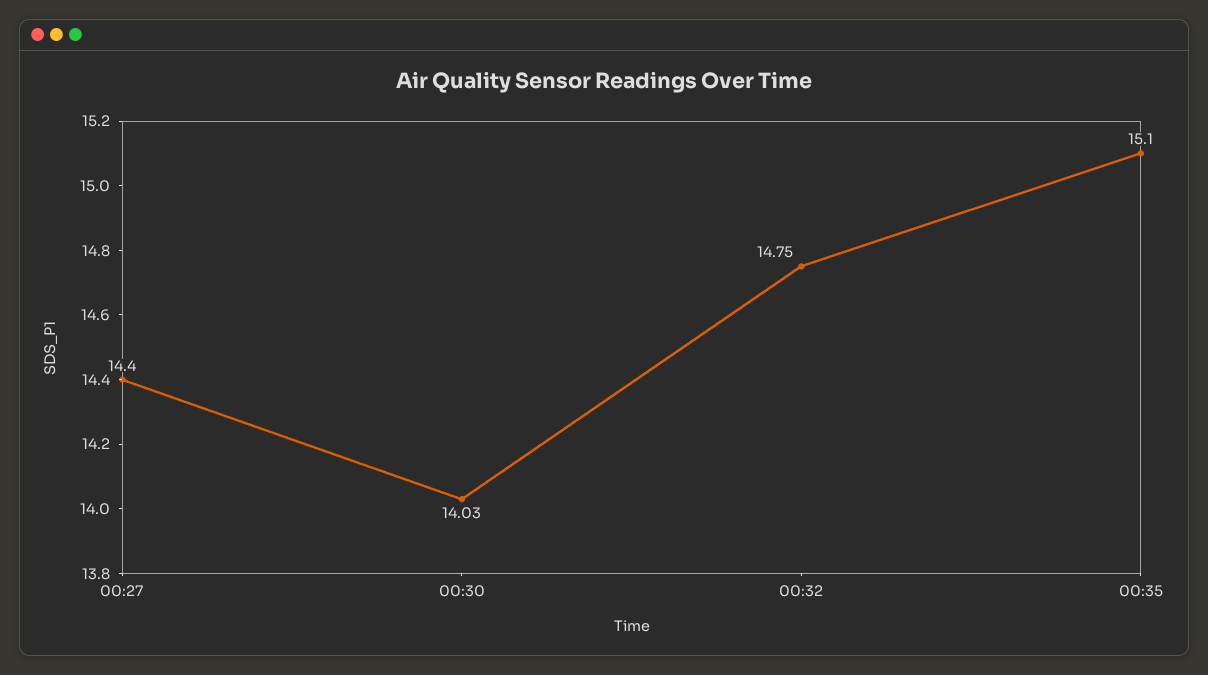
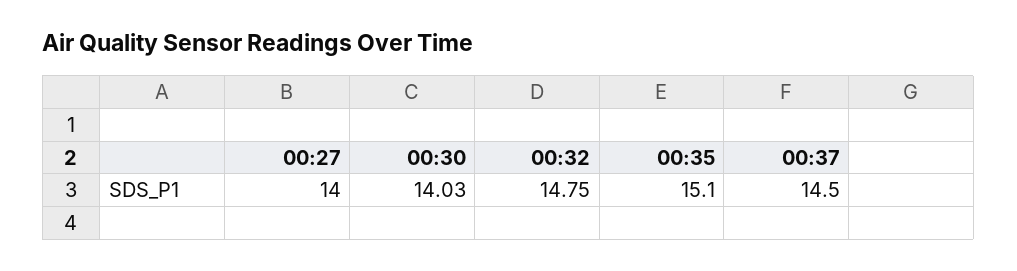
00:27: 14.4 -> 14
00:37: none -> 14.5

